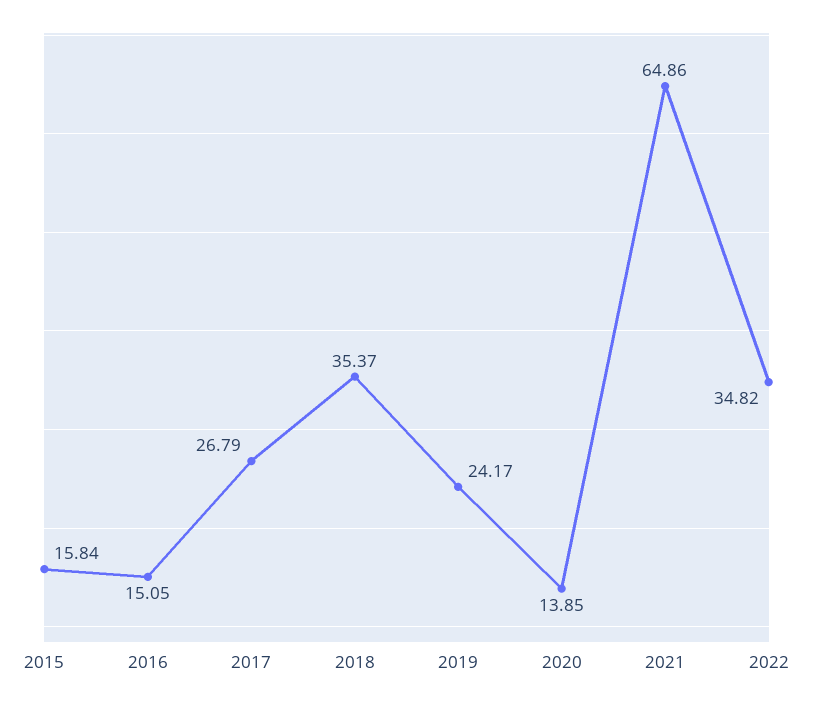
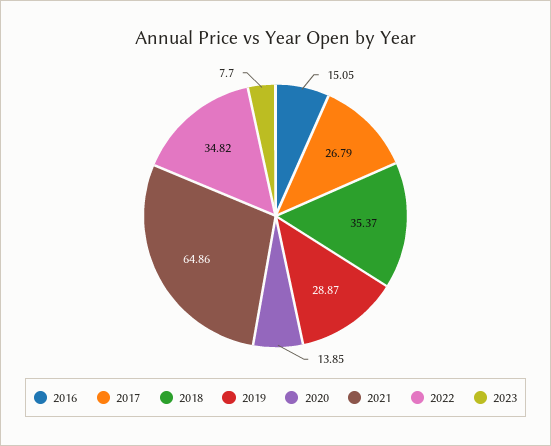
2015: 15.84 -> none
2019: 24.17 -> 28.87
2023: none -> 7.7

